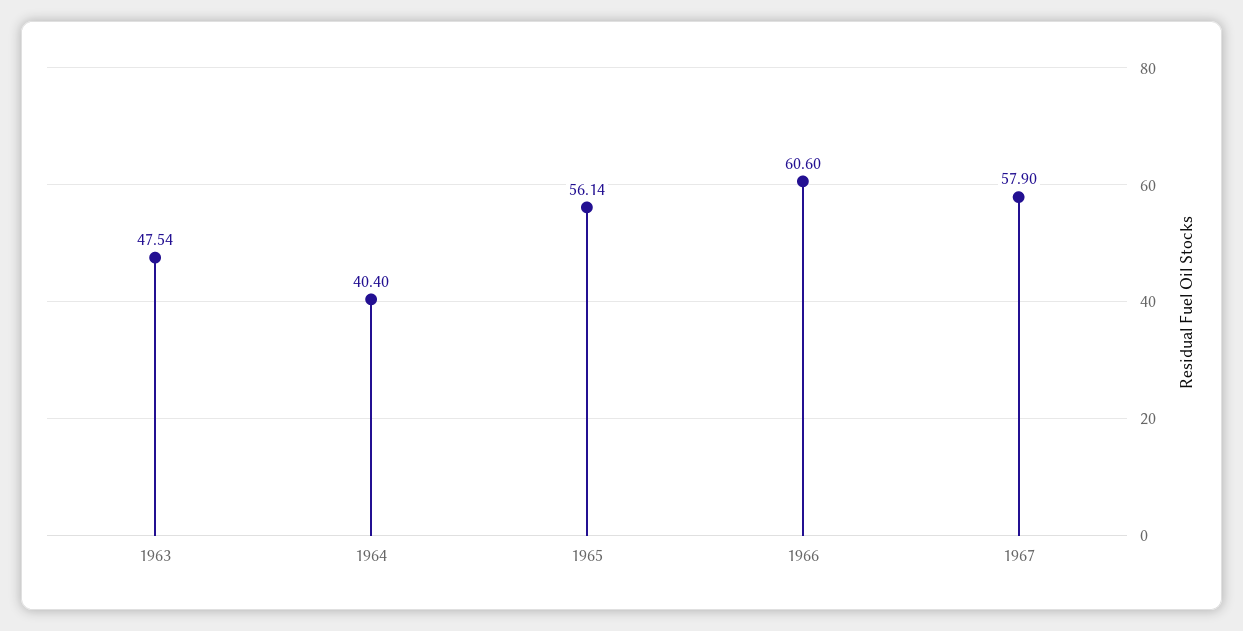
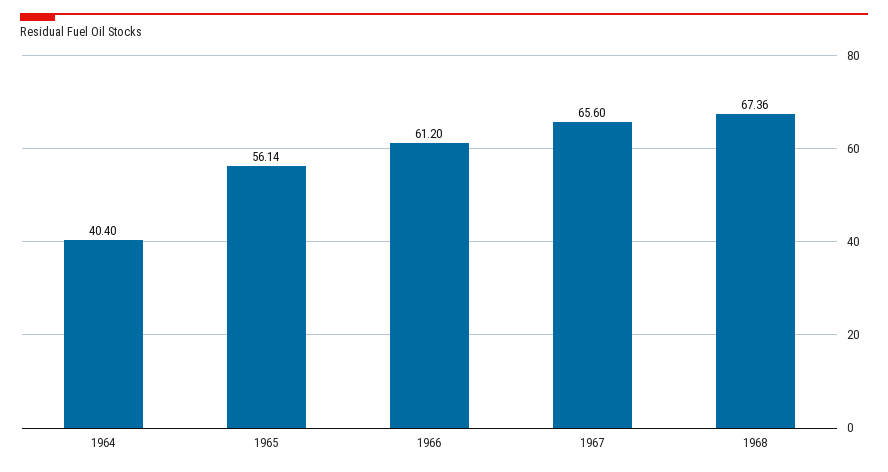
1963: 47.54 -> none
1966: 60.6 -> 61.2
1967: 57.9 -> 65.6
1968: none -> 67.36

